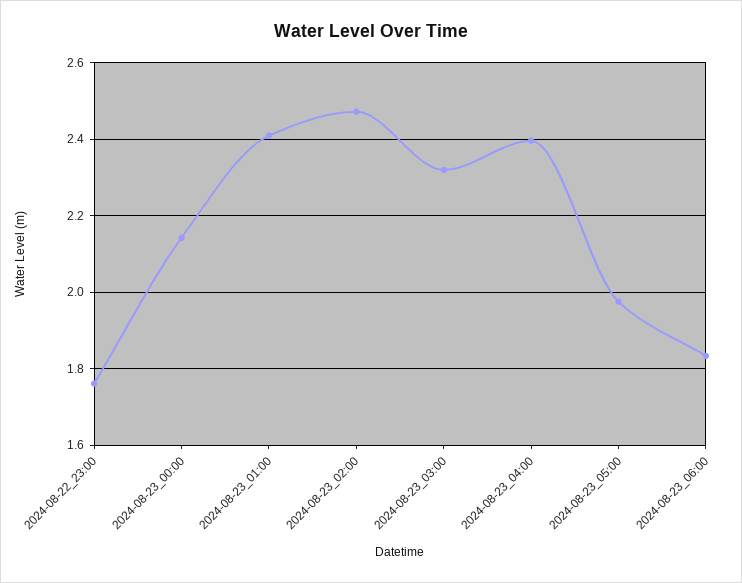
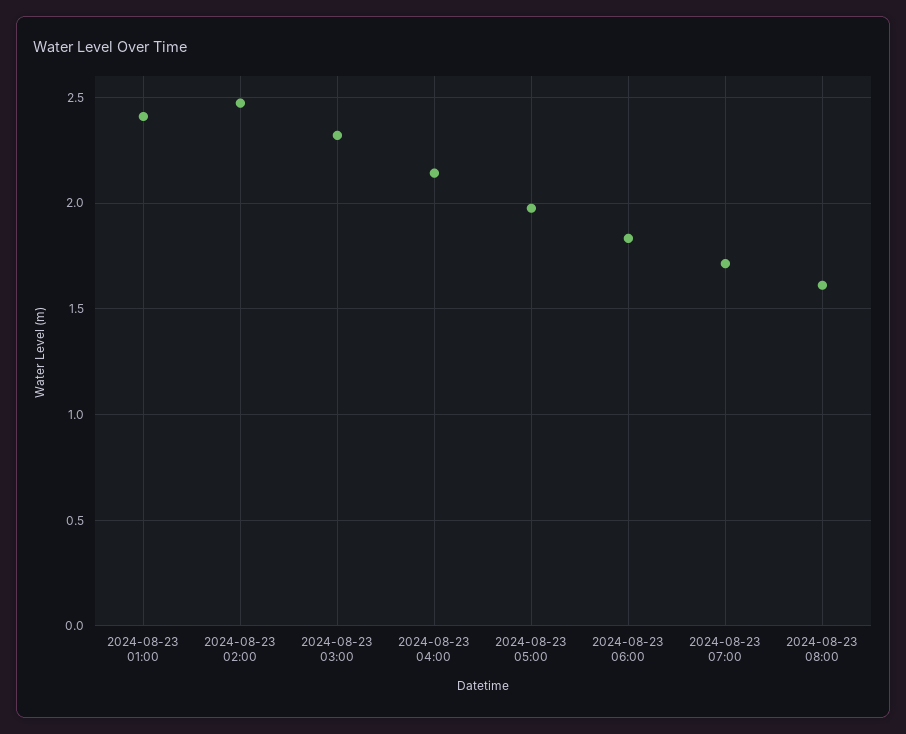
2024-08-22_23:00: 1.76 -> none
2024-08-23_00:00: 2.14 -> none
2024-08-23_04:00: 2.4 -> 2.15
2024-08-23 07:00: none -> 1.7
2024-08-23 08:00: none -> 1.6

